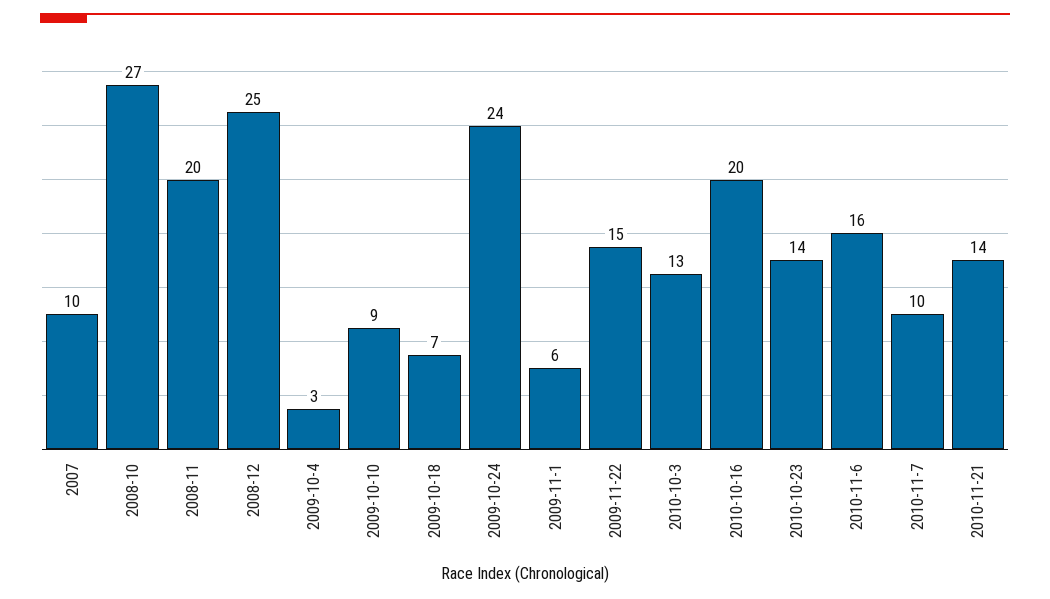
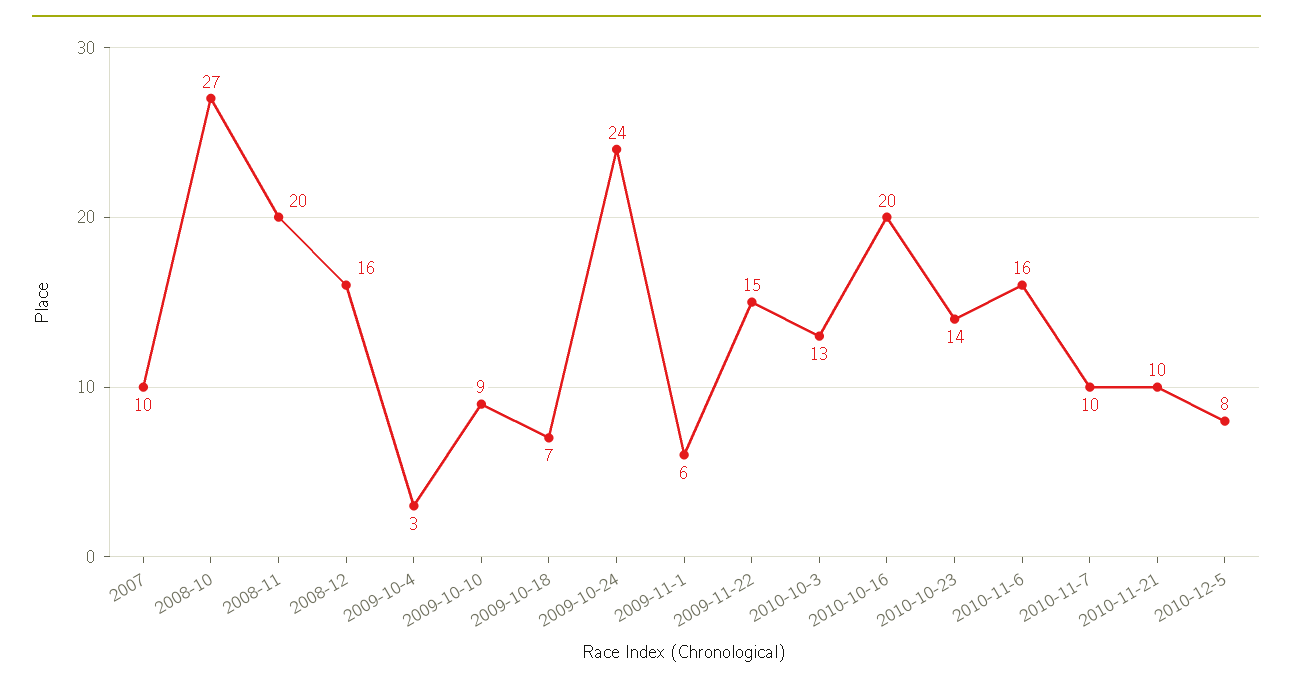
2008-12: 25 -> 16
2010-11-21: 14 -> 10
2010-12-5: none -> 8

